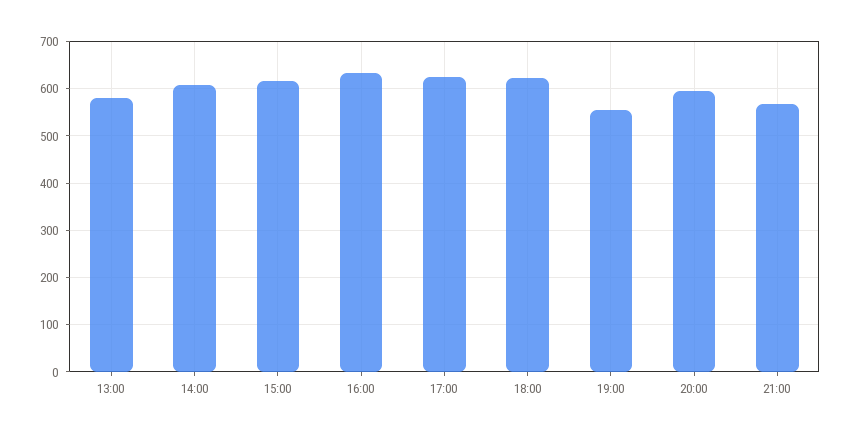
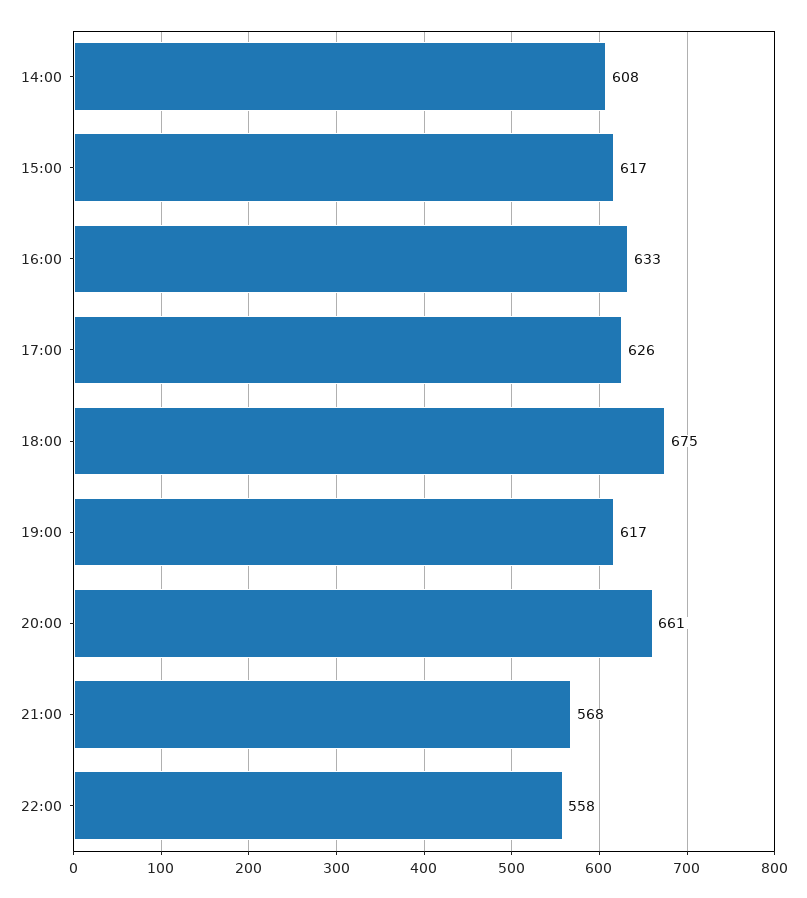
13:00: 580 -> none
18:00: 620 -> 675
19:00: 560 -> 617
20:00: 600 -> 661
22:00: none -> 558

